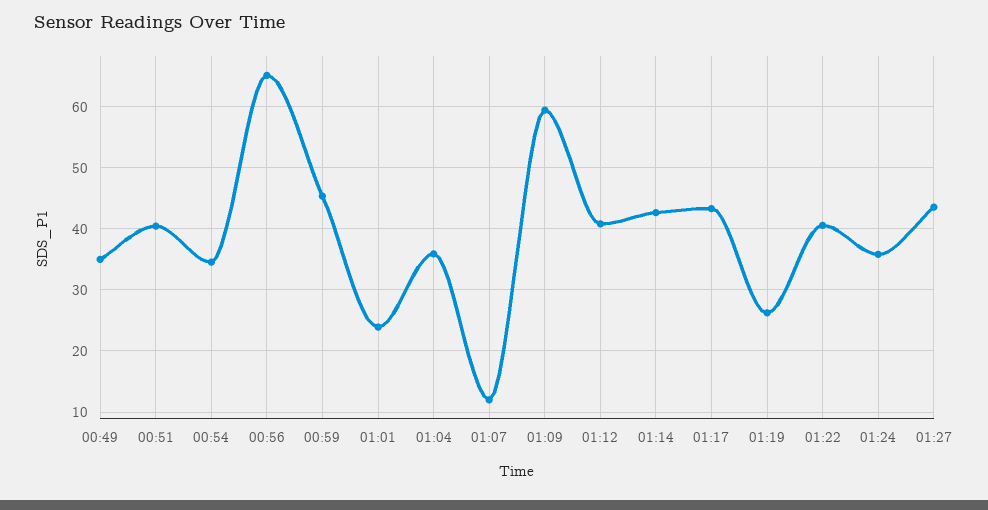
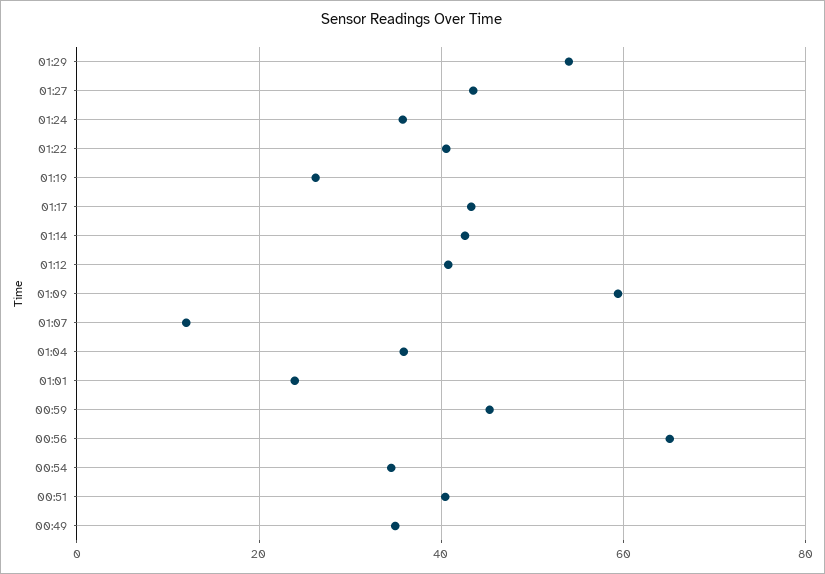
01:29: none -> 54

